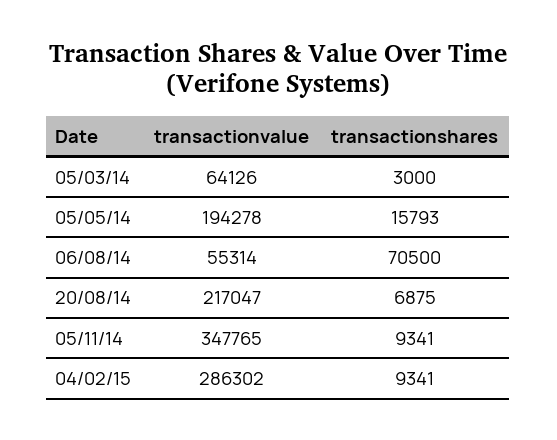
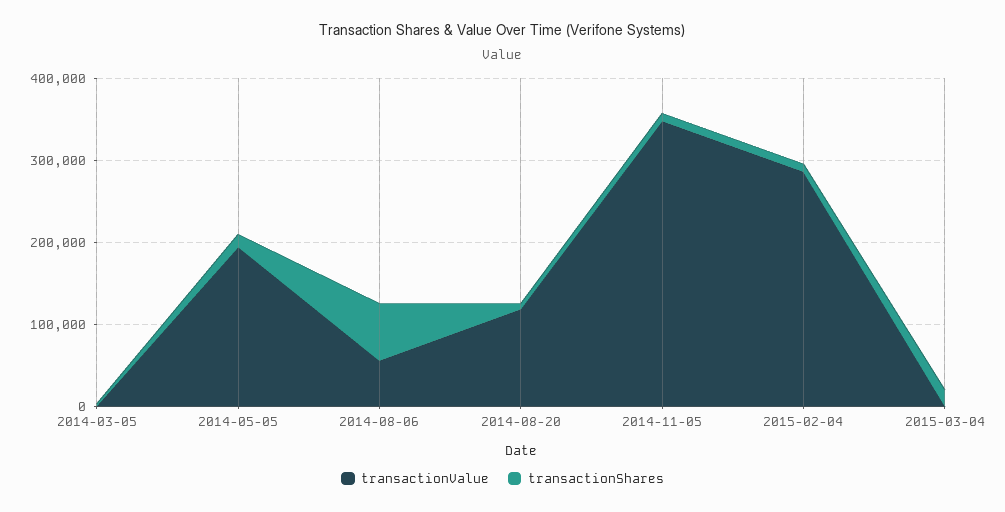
transactionvalue, 05/03/14: 64126 -> 0
transactionvalue, 20/08/14: 217047 -> 120000
transactionvalue, 2015-03-04: none -> 0
transactionshares, 2015-03-04: none -> 20000

